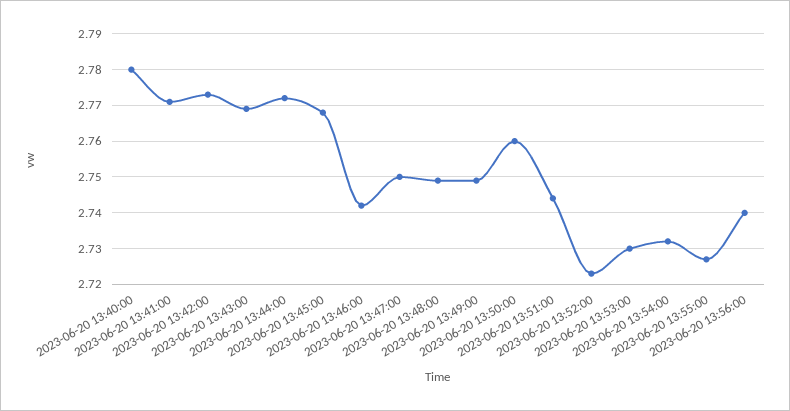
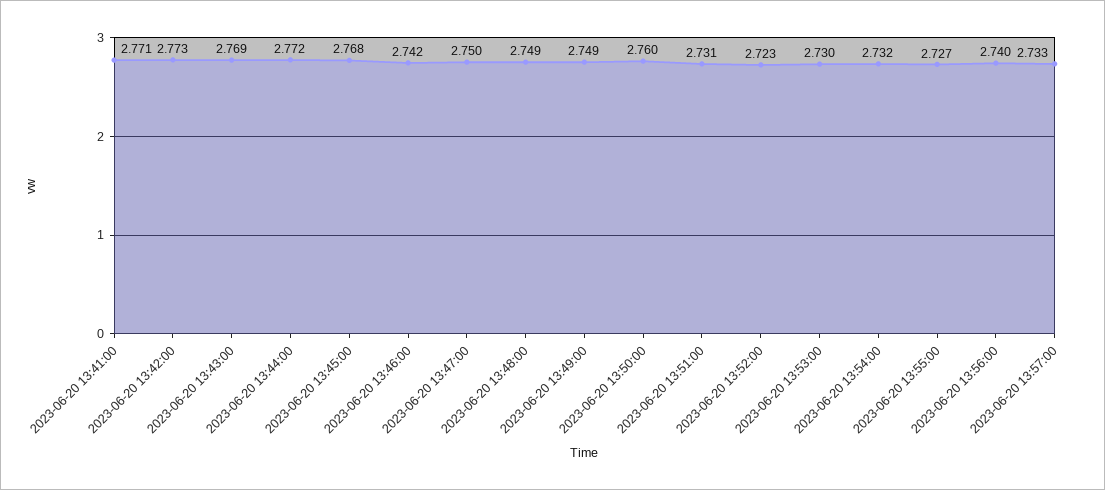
2023-06-20 13:40:00: 2.78 -> none
2023-06-20 13:51:00: 2.745 -> 2.731
2023-06-20 13:57:00: none -> 2.733

